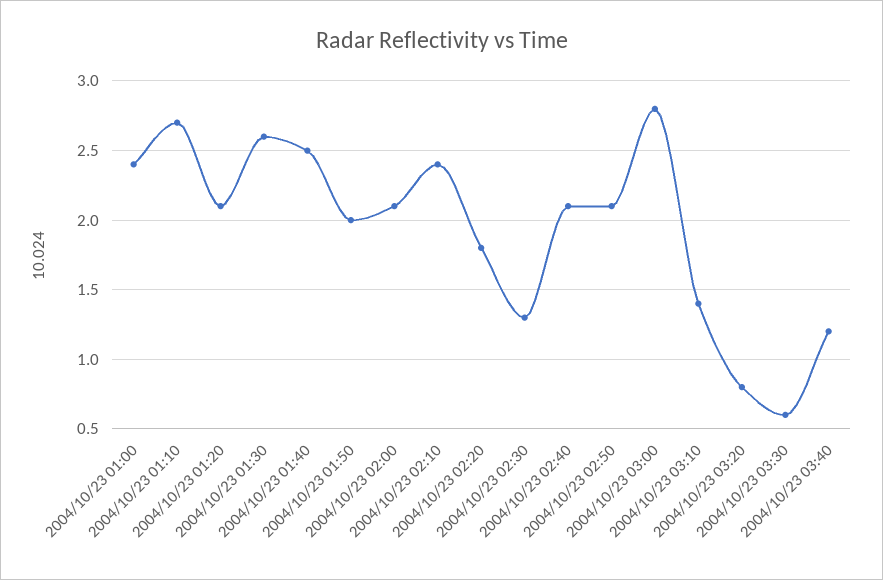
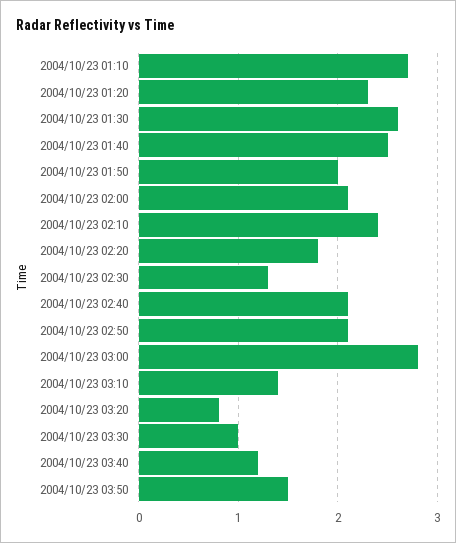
2004/10/23 01:00: 2.4 -> none
2004/10/23 01:20: 2.1 -> 2.3
2004/10/23 03:30: 0.6 -> 1
2004/10/23 03:50: none -> 1.5

